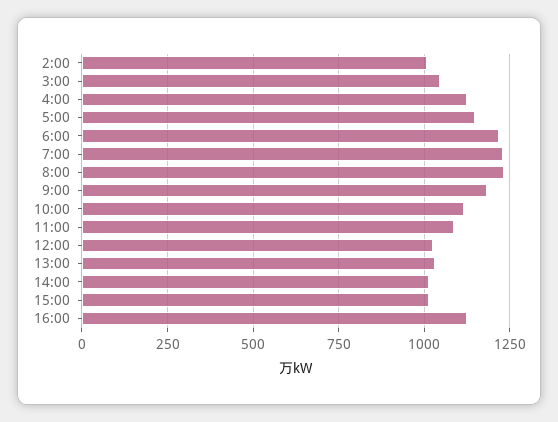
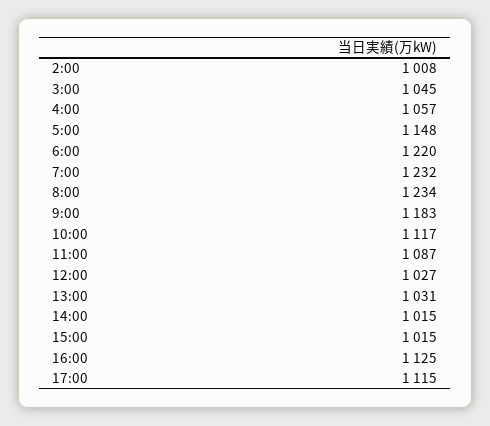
4:00: 1125 -> 1057
17:00: none -> 1115

